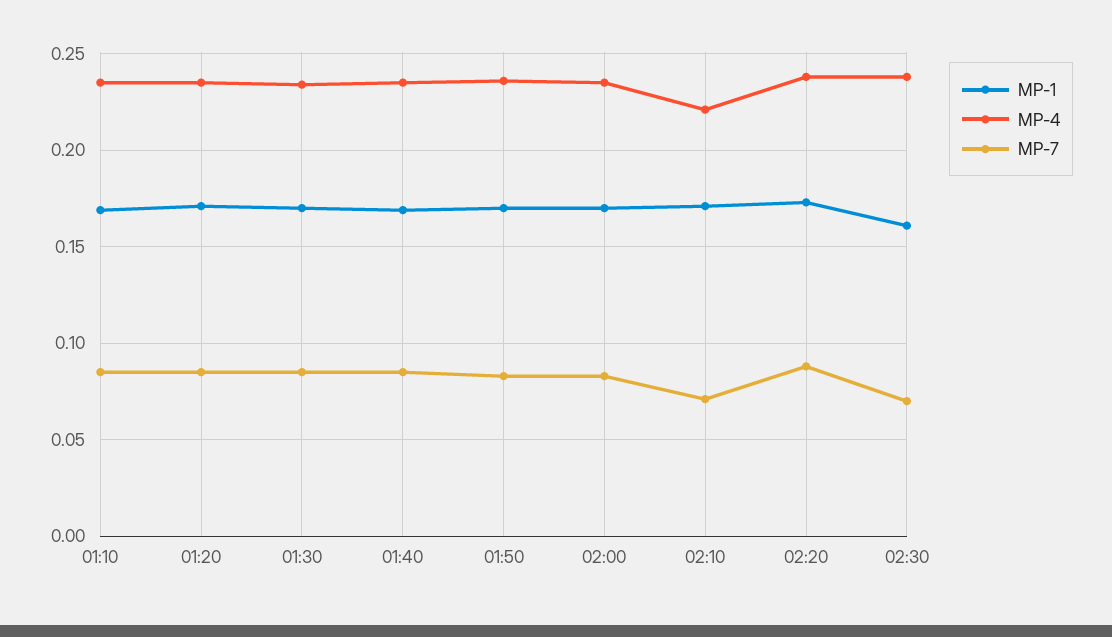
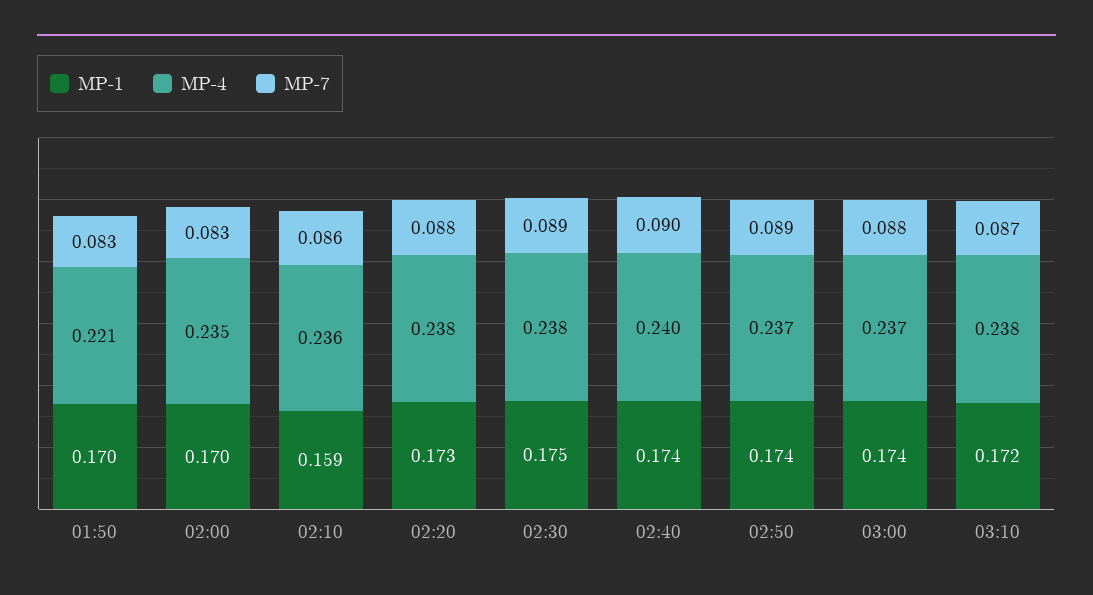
MP-1, 01:10: 0.17 -> none
MP-4, 01:10: 0.235 -> none
MP-7, 01:10: 0.085 -> none
MP-1, 01:20: 0.17 -> none
MP-4, 01:20: 0.235 -> none
MP-7, 01:20: 0.085 -> none
MP-1, 01:30: 0.17 -> none
MP-4, 01:30: 0.235 -> none
MP-7, 01:30: 0.085 -> none
MP-1, 01:40: 0.17 -> none
MP-4, 01:40: 0.235 -> none
MP-7, 01:40: 0.085 -> none
MP-4, 01:50: 0.235 -> 0.221
MP-1, 02:10: 0.17 -> 0.159
MP-4, 02:10: 0.22 -> 0.236
MP-7, 02:10: 0.07 -> 0.086
MP-1, 02:30: 0.16 -> 0.175
MP-7, 02:30: 0.07 -> 0.089
MP-1, 02:40: none -> 0.174
MP-4, 02:40: none -> 0.24
MP-7, 02:40: none -> 0.09
MP-1, 02:50: none -> 0.174
MP-4, 02:50: none -> 0.237
MP-7, 02:50: none -> 0.089
MP-1, 03:00: none -> 0.174
MP-4, 03:00: none -> 0.237
MP-7, 03:00: none -> 0.088
MP-1, 03:10: none -> 0.172
MP-4, 03:10: none -> 0.238
MP-7, 03:10: none -> 0.087

